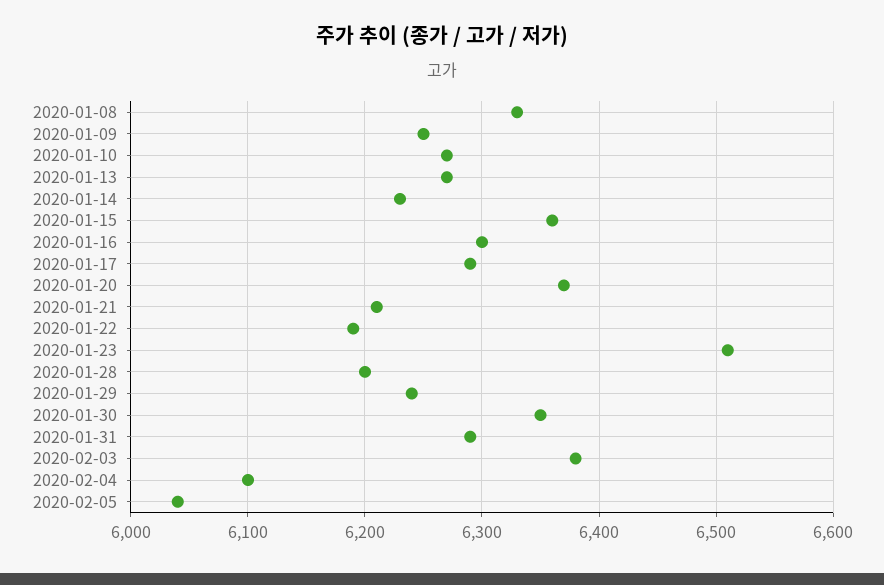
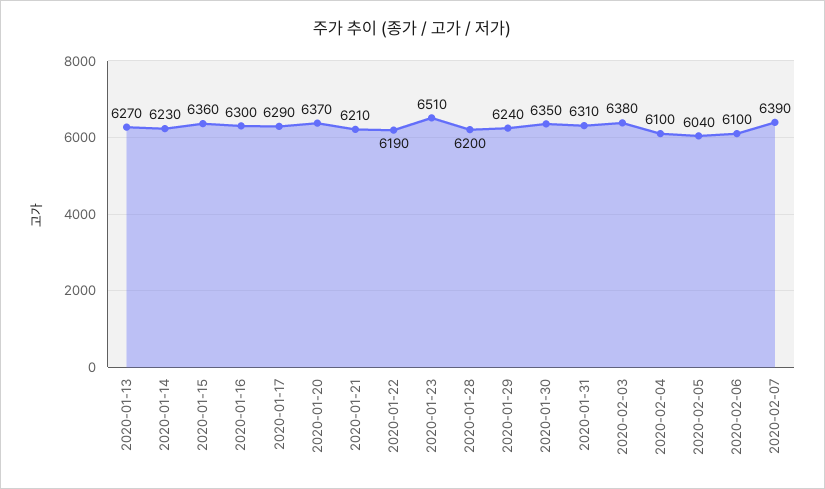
2020-01-08: 6330 -> none
2020-01-09: 6250 -> none
2020-01-10: 6270 -> none
2020-01-31: 6290 -> 6310
2020-02-06: none -> 6100
2020-02-07: none -> 6390

